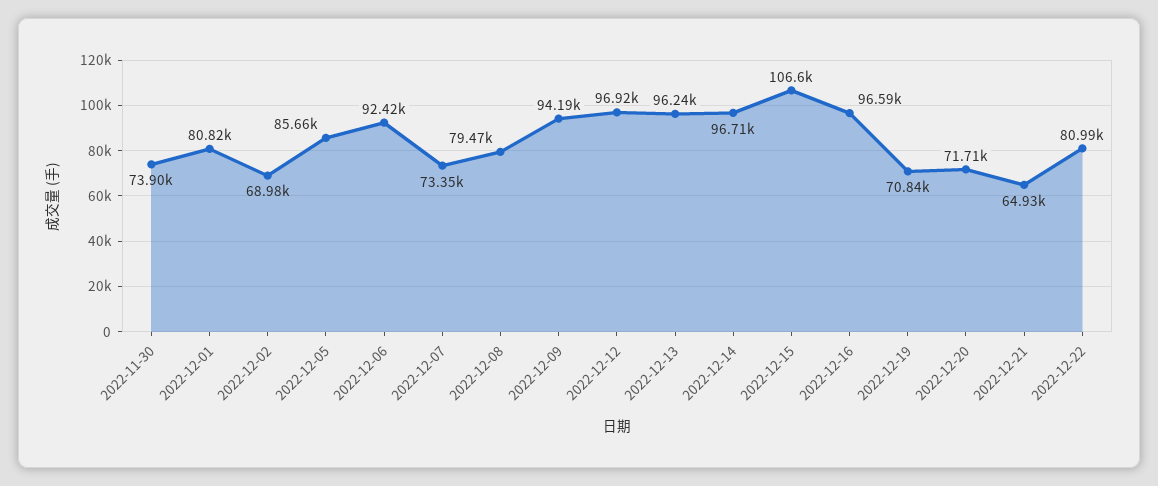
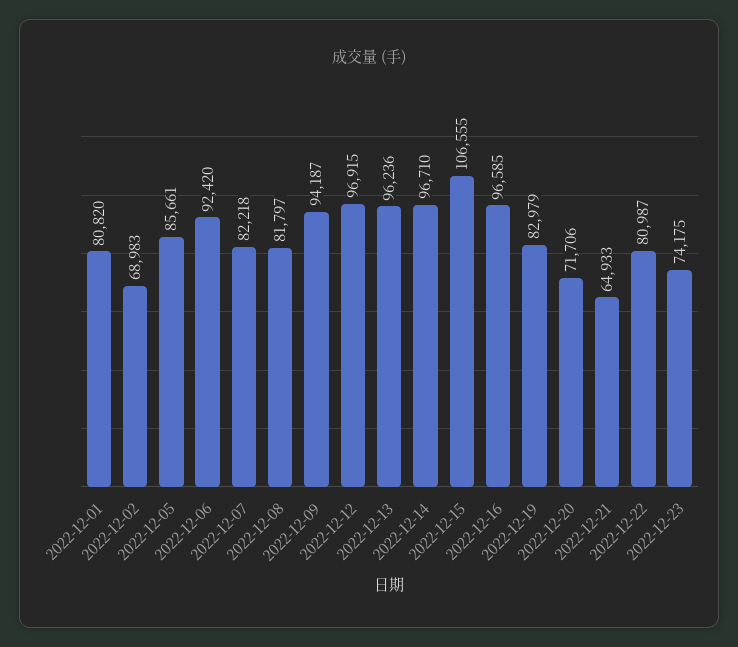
2022-11-30: 73900 -> none
2022-12-07: 73350 -> 82218
2022-12-08: 79470 -> 81797
2022-12-19: 70840 -> 82979
2022-12-23: none -> 74175

